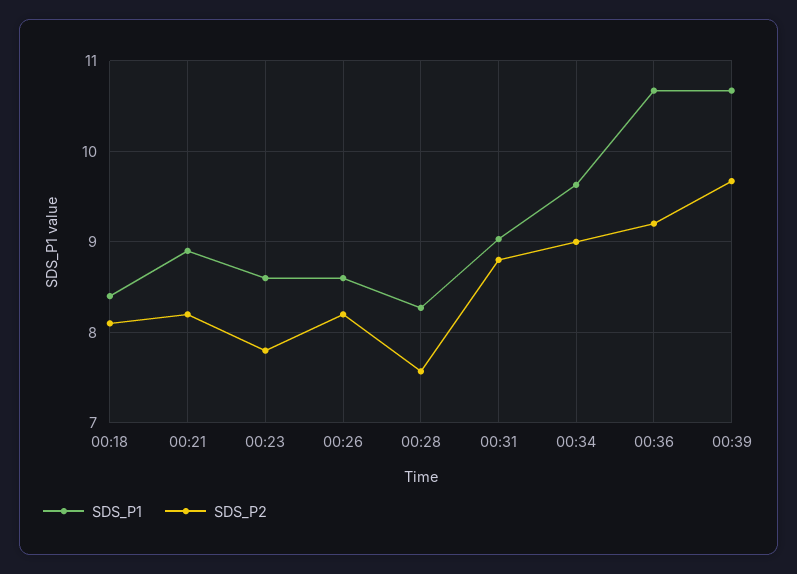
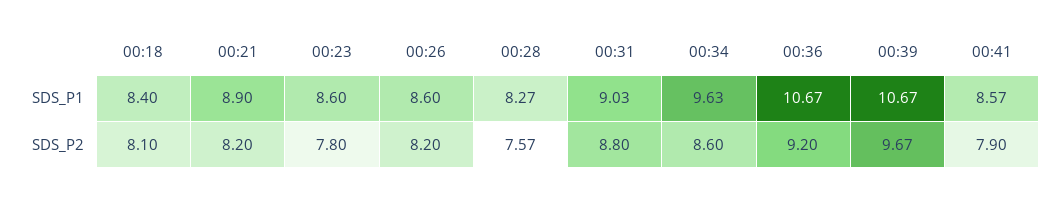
SDS_P2, 00:34: 9 -> 8.6
SDS_P1, 00:41: none -> 8.57
SDS_P2, 00:41: none -> 7.9

